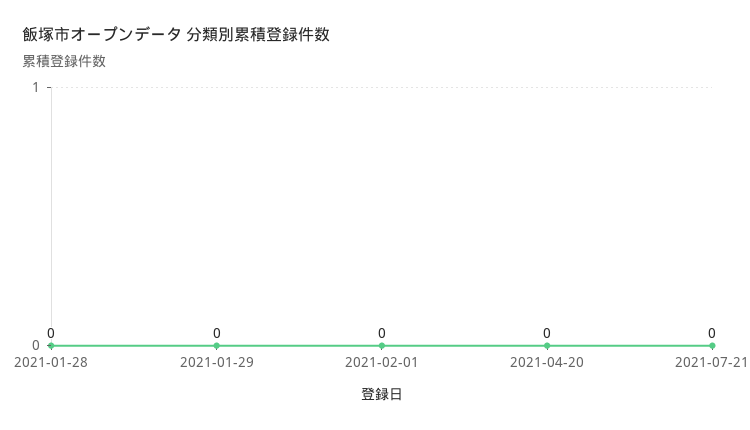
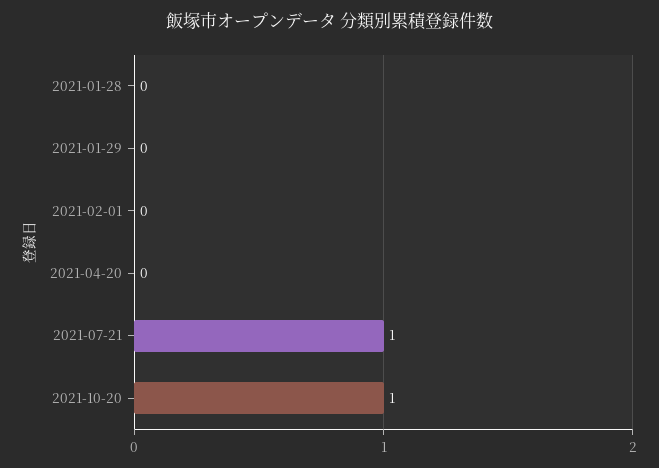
2021-07-21: 0 -> 1
2021-10-20: none -> 1

